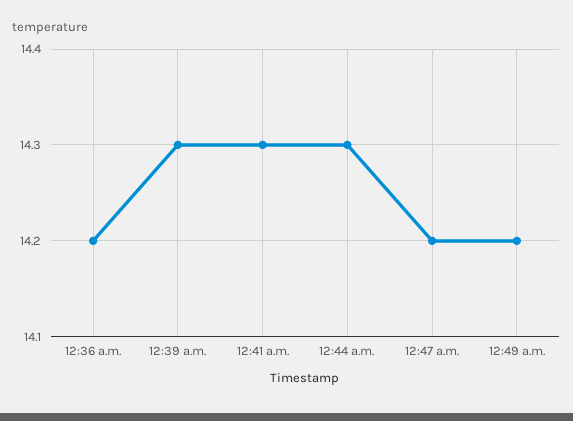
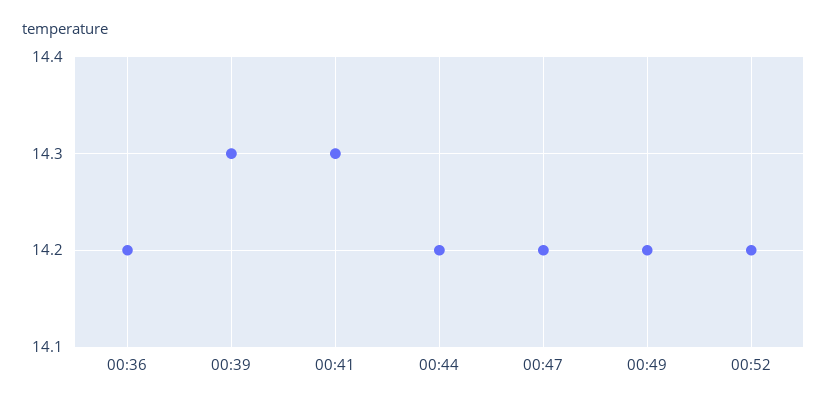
12:44 a.m.: 14.3 -> 14.2
00:52: none -> 14.2

